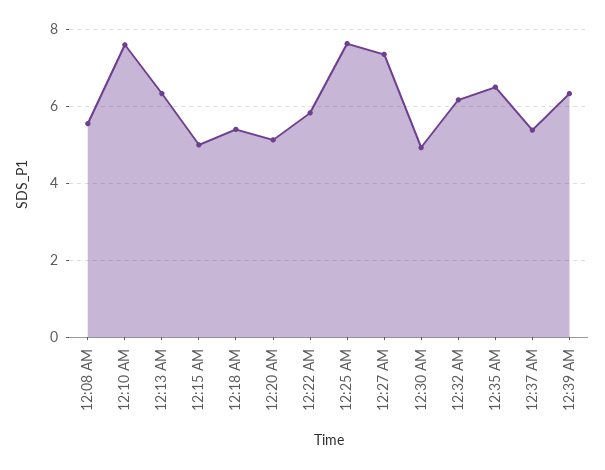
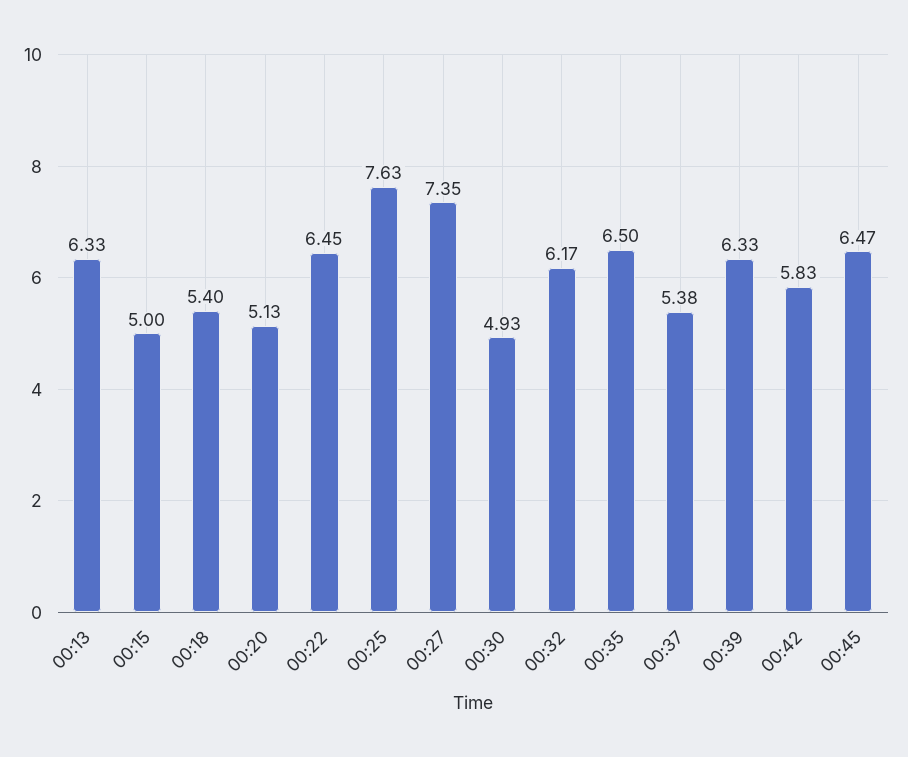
12:08 AM: 5.6 -> none
12:10 AM: 7.6 -> none
12:22 AM: 5.8 -> 6.45
00:42: none -> 5.83
00:45: none -> 6.47

